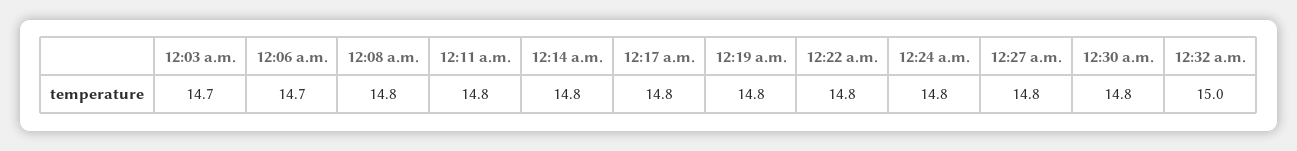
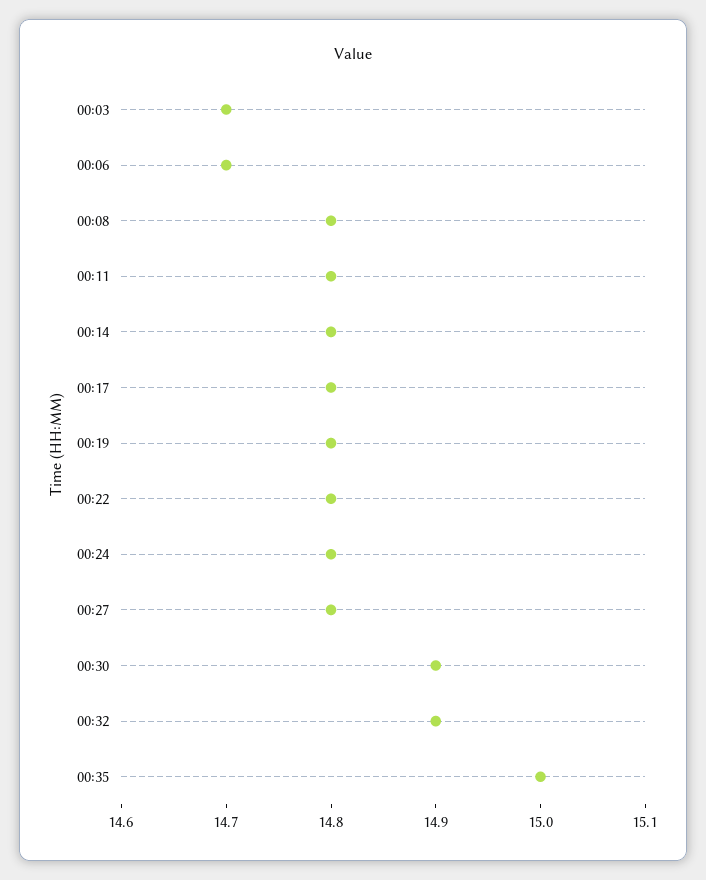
12:30 a.m.: 14.8 -> 14.9
12:32 a.m.: 15 -> 14.9
00:35: none -> 15

